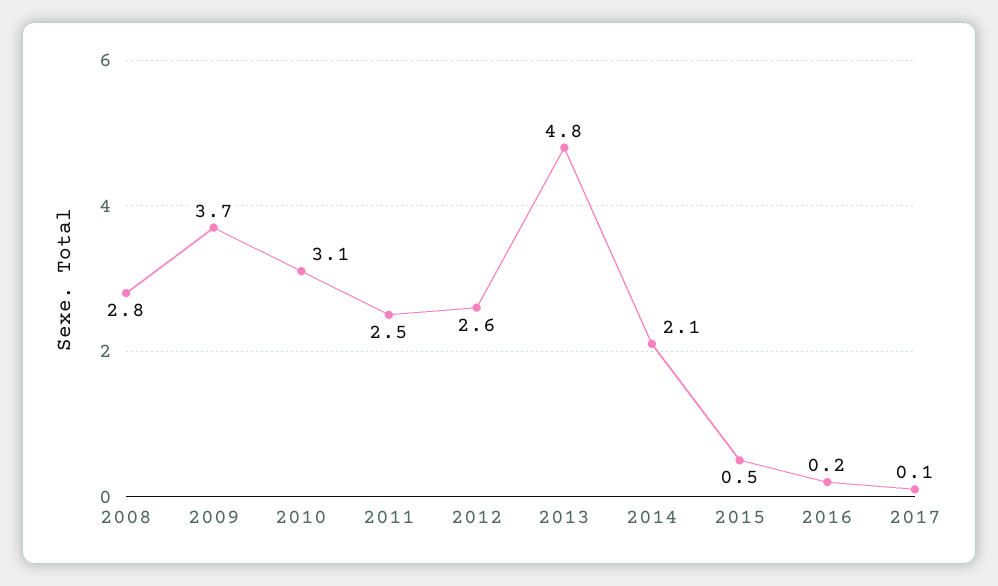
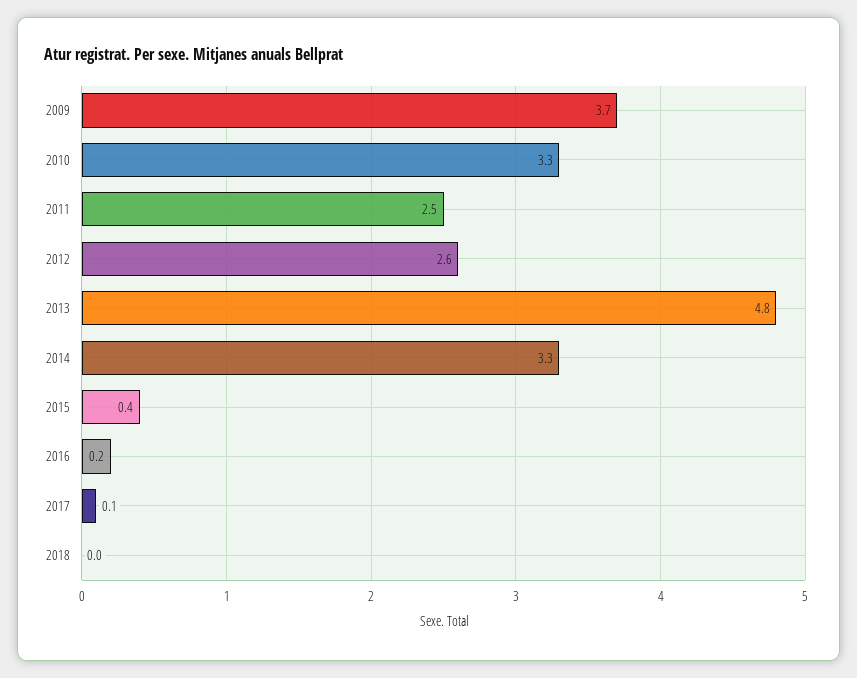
2008: 2.8 -> none
2010: 3.1 -> 3.3
2014: 2.1 -> 3.3
2015: 0.5 -> 0.4
2018: none -> 0

